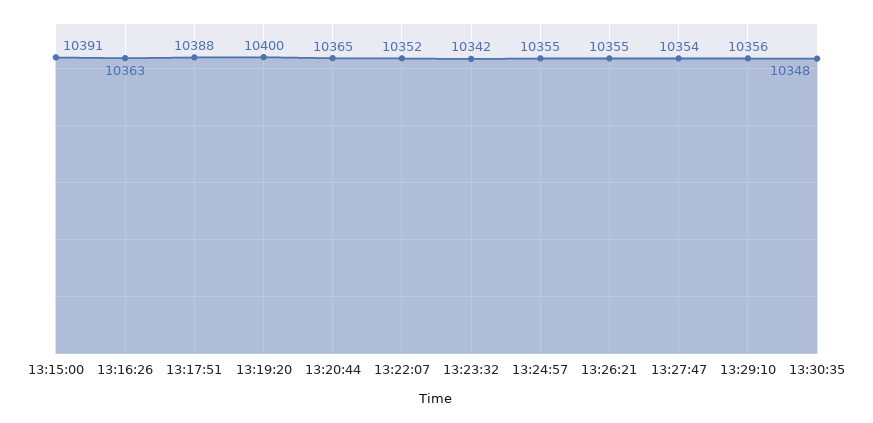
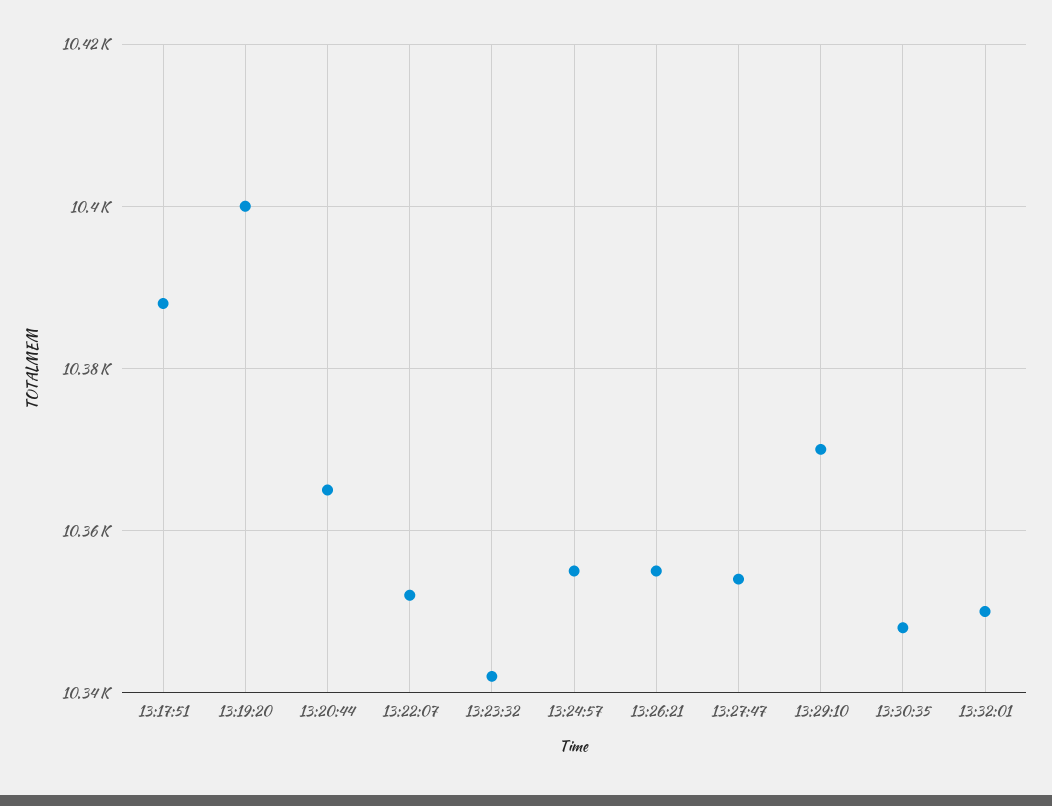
13:15:00: 10391 -> none
13:16:26: 10363 -> none
13:29:10: 10356 -> 10370
13:32:01: none -> 10350

